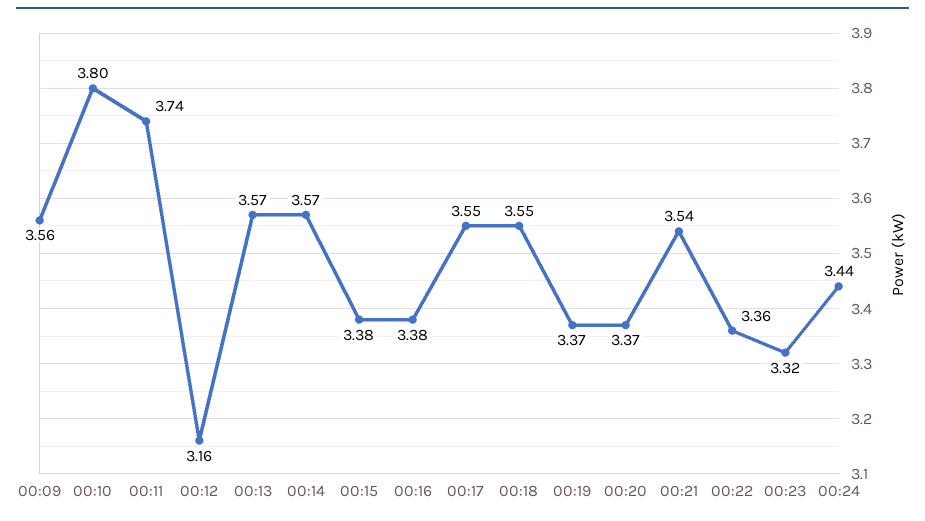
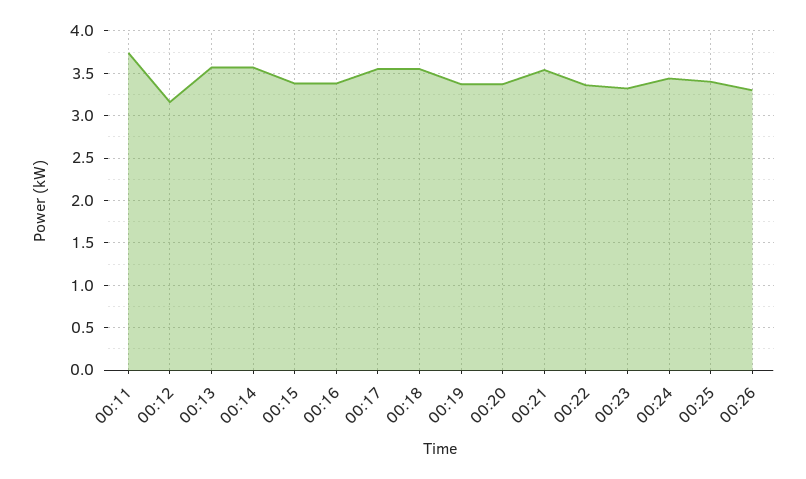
00:09: 3.56 -> none
00:10: 3.8 -> none
00:25: none -> 3.4
00:26: none -> 3.3

